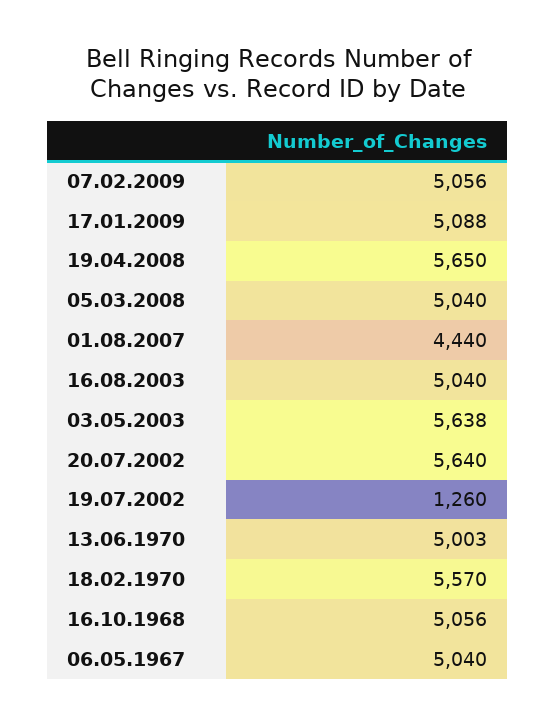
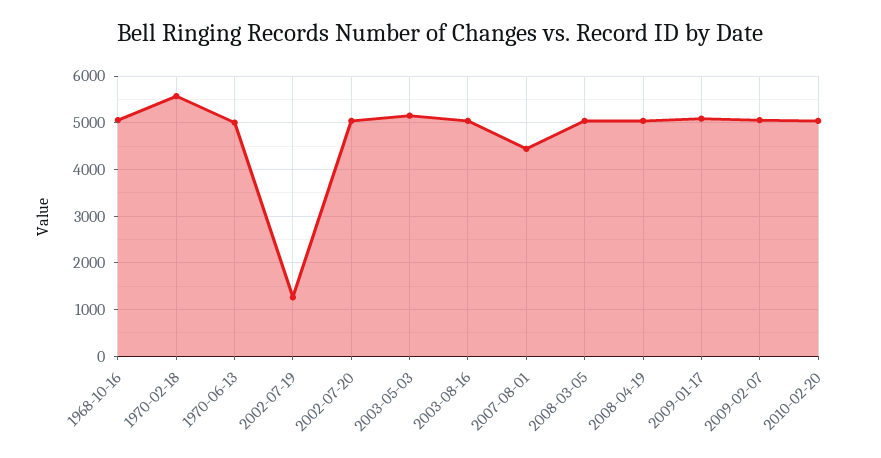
19.04.2008: 5650 -> 5000
03.05.2003: 5638 -> 5200
20.07.2002: 5640 -> 5000
06.05.1967: 5040 -> none
2010-02-20: none -> 5000

